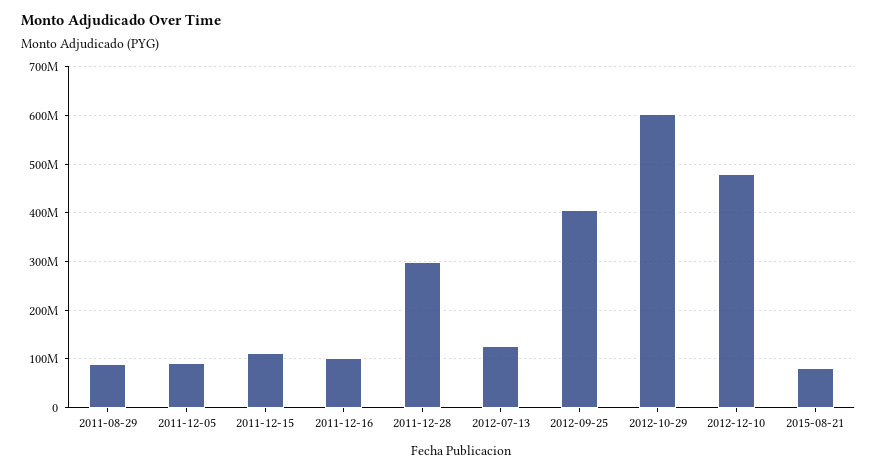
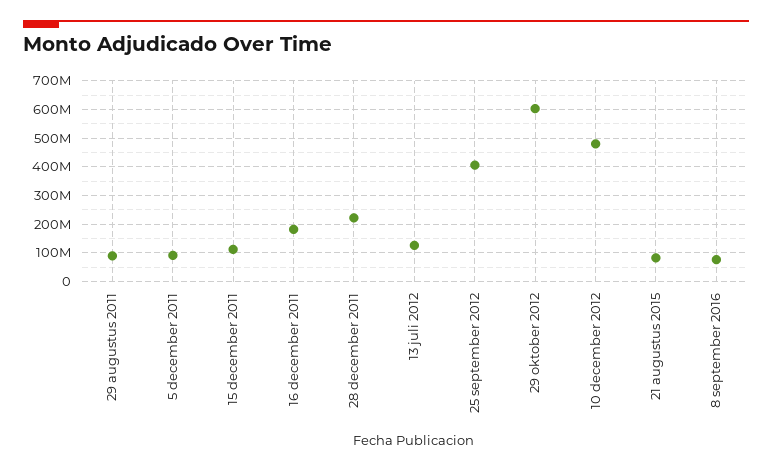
2011-12-16: 100000000 -> 175000000
2011-12-28: 300000000 -> 225000000
8 september 2016: none -> 75000000

